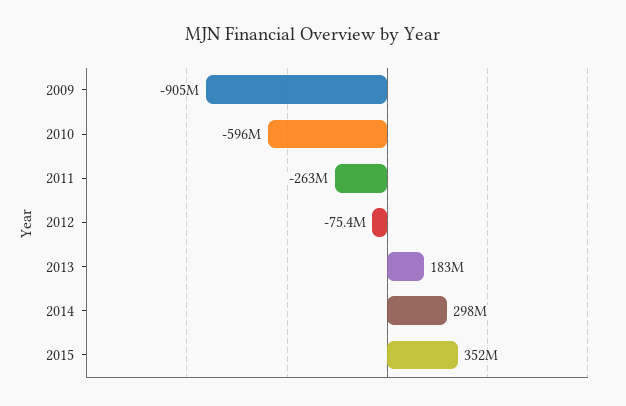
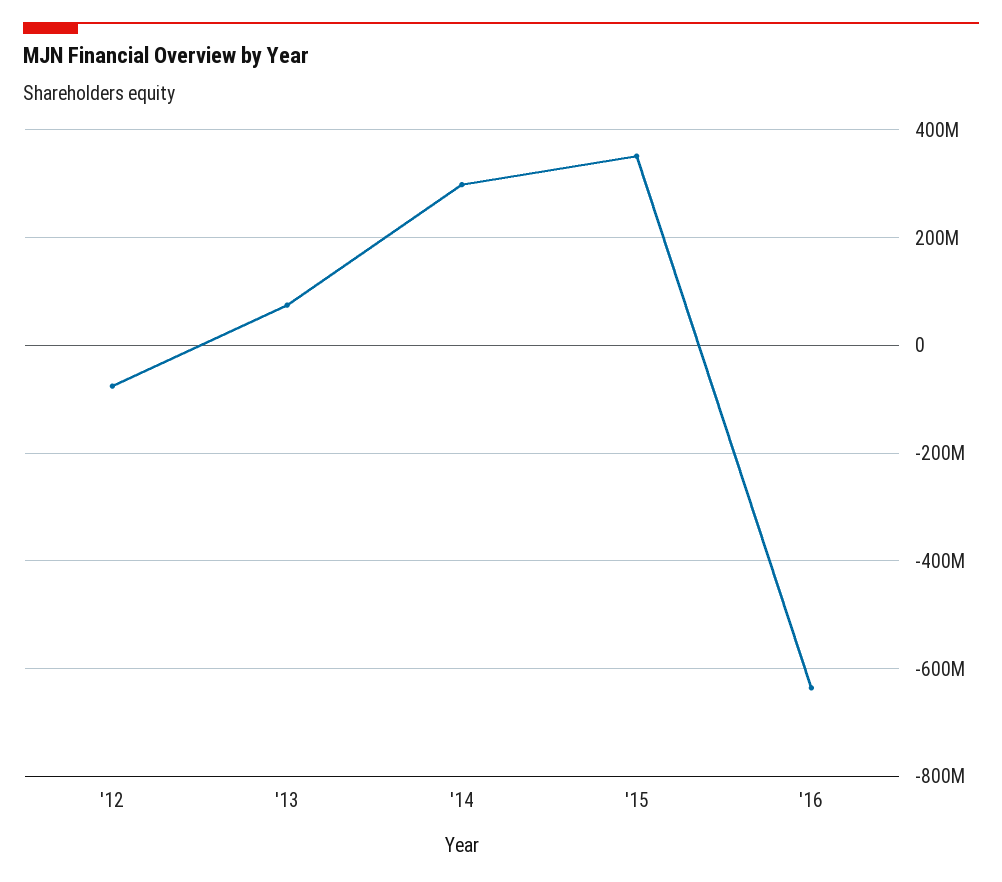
2009: -905000000 -> none
2010: -596000000 -> none
2011: -263000000 -> none
2013: 183000000 -> 80000000
'16: none -> -640000000

